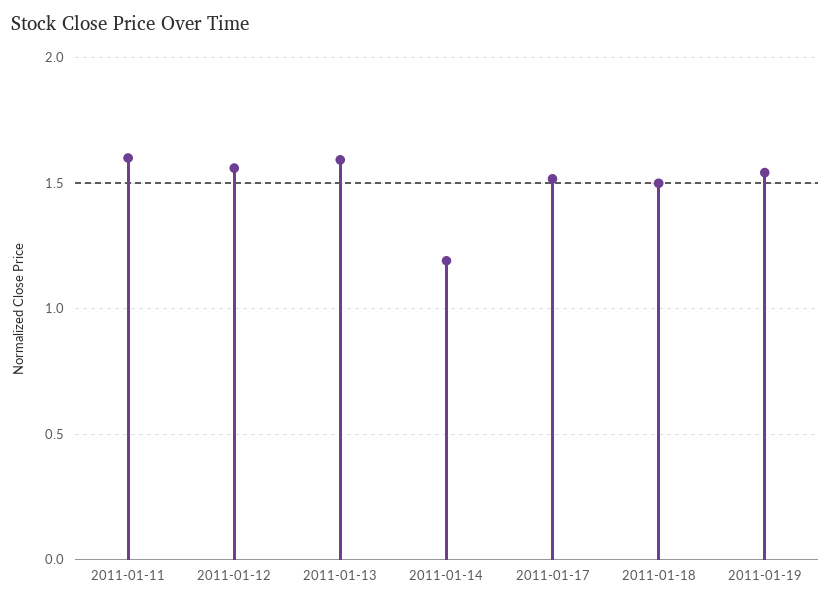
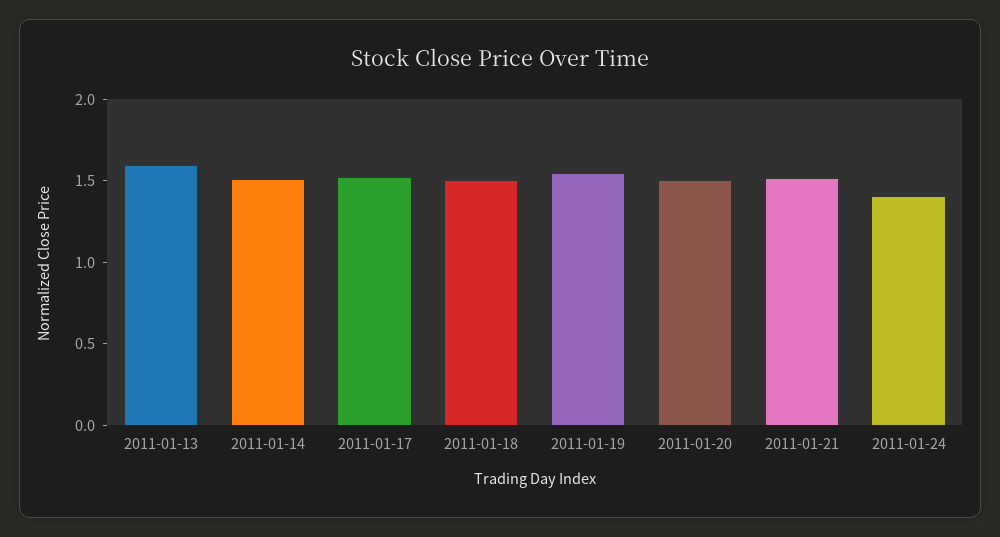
2011-01-11: 1.6 -> none
2011-01-12: 1.55 -> none
2011-01-14: 1.2 -> 1.5
2011-01-20: none -> 1.5
2011-01-21: none -> 1.5
2011-01-24: none -> 1.4

